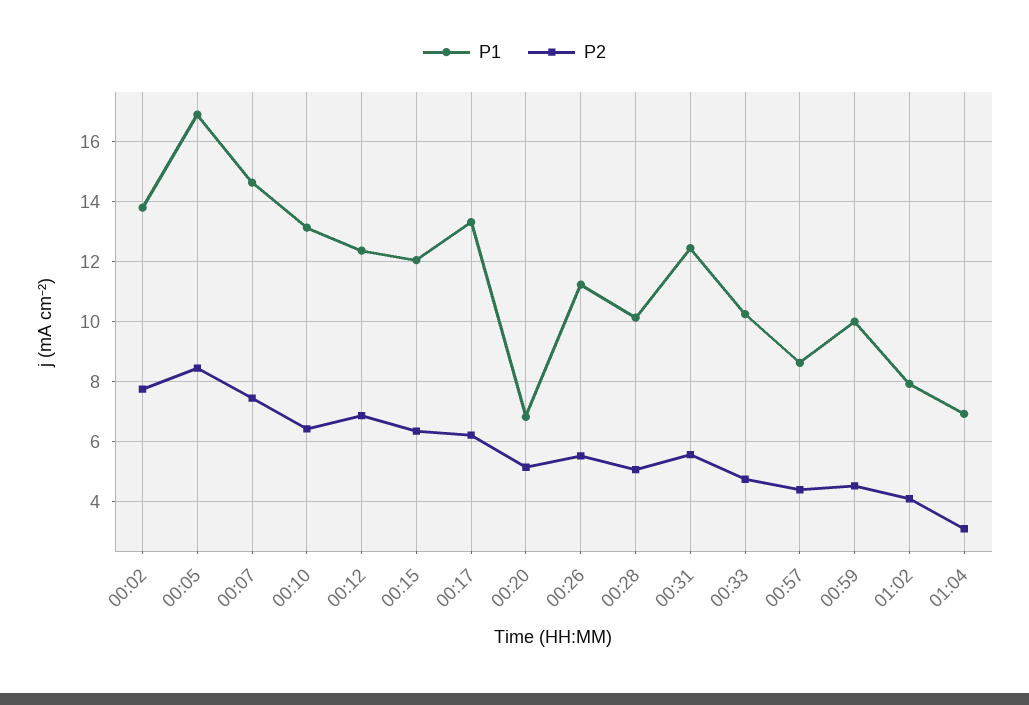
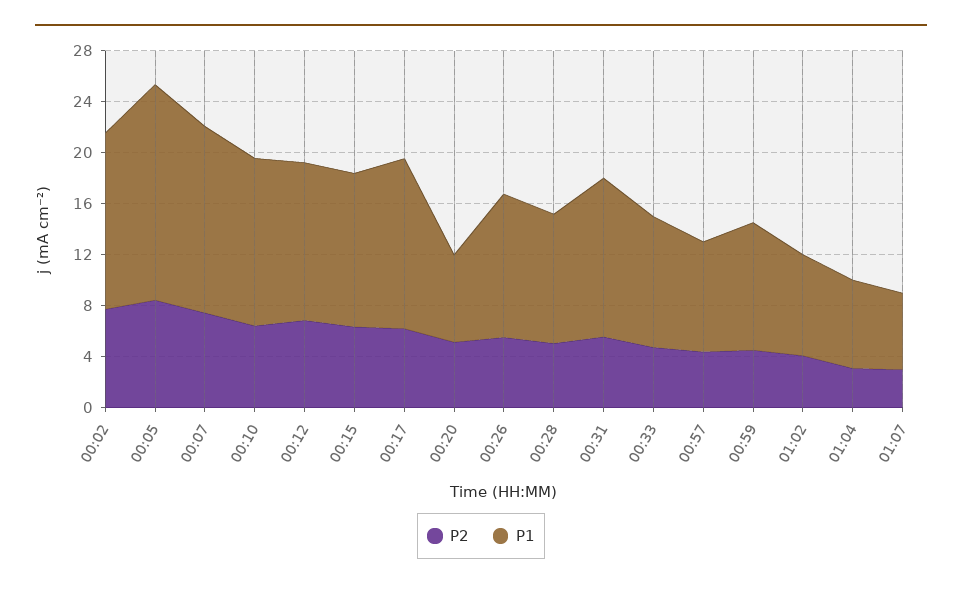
P2, 01:07: none -> 3
P1, 01:07: none -> 6

